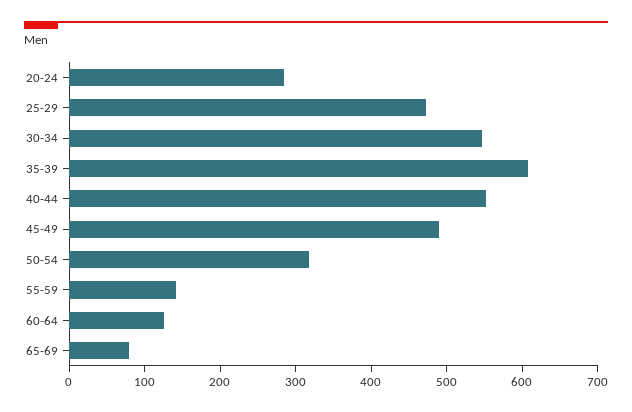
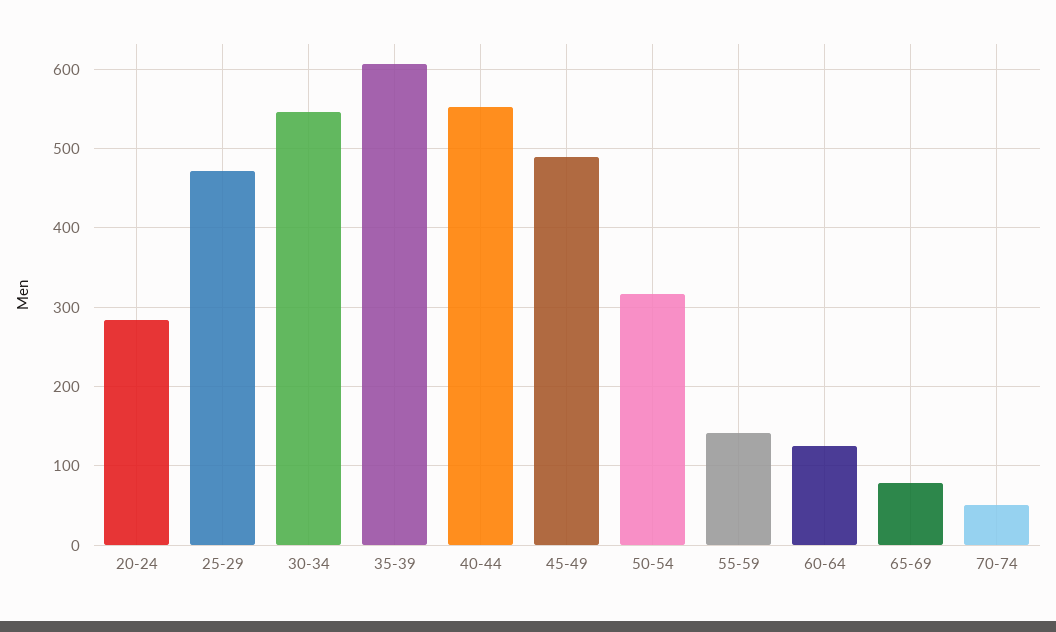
70-74: none -> 50

